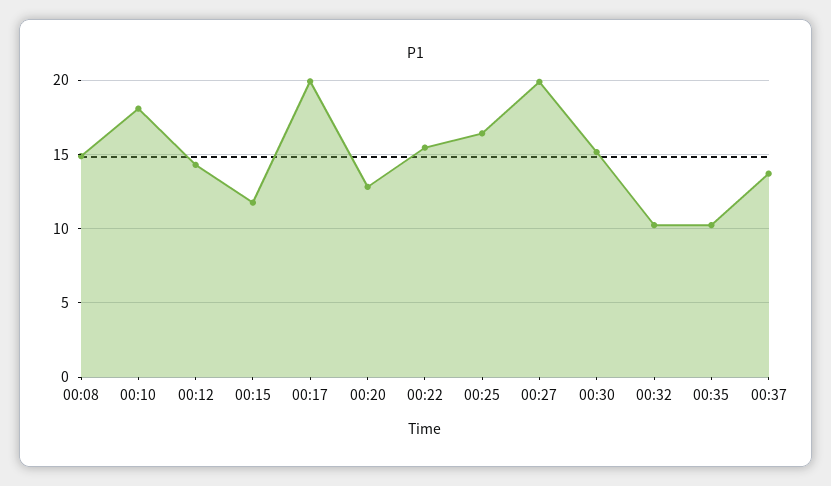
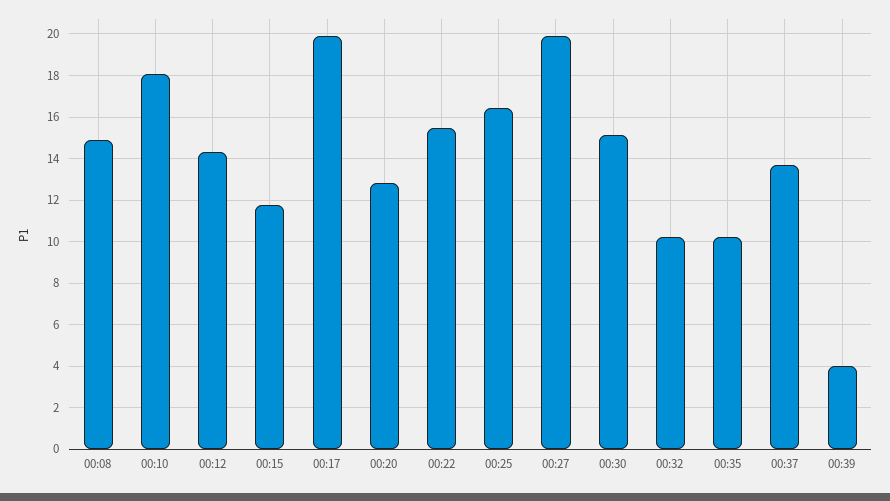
00:39: none -> 4

